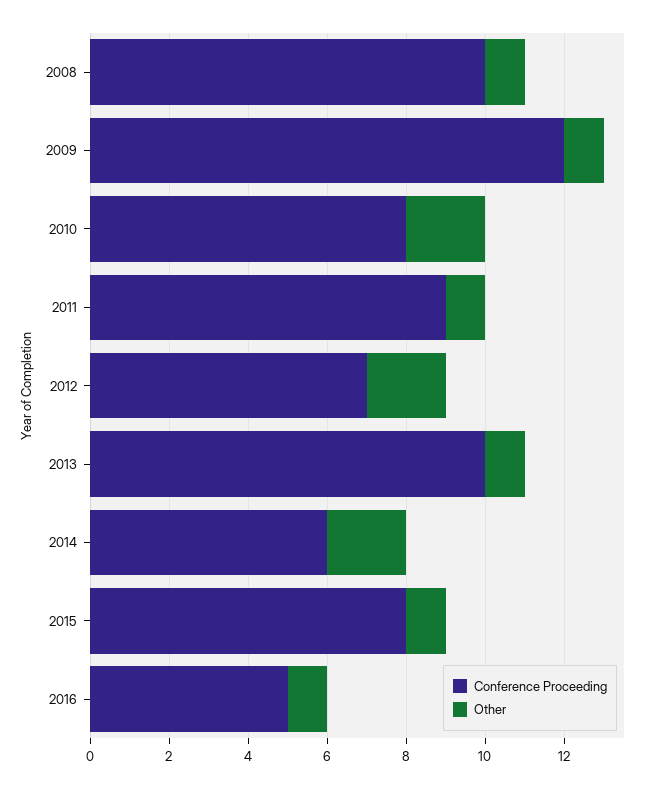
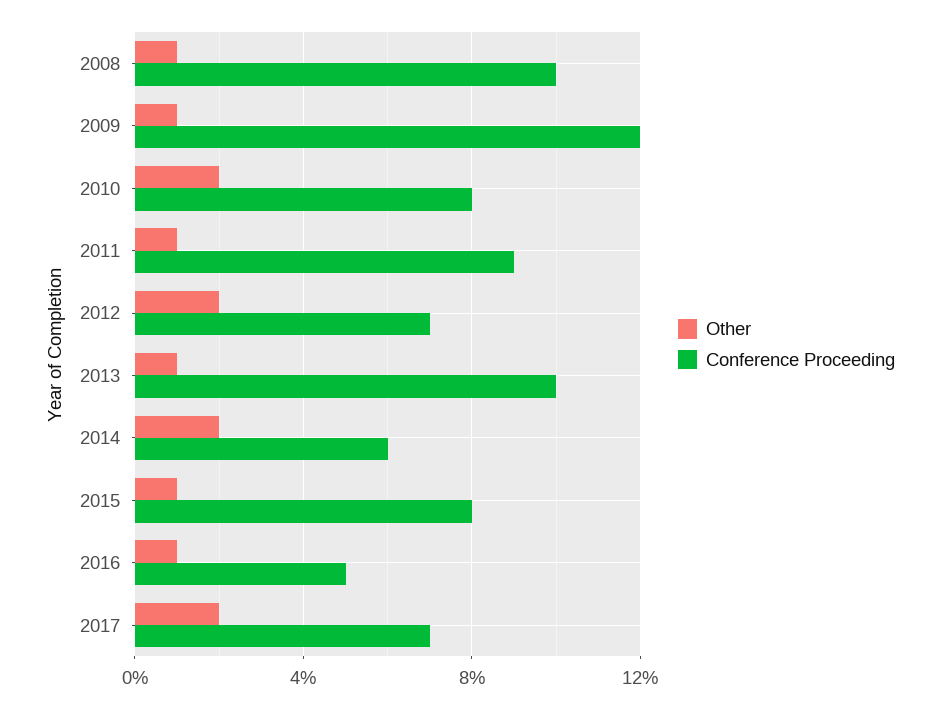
Other, 2017: none -> 2
Conference Proceeding, 2017: none -> 7

